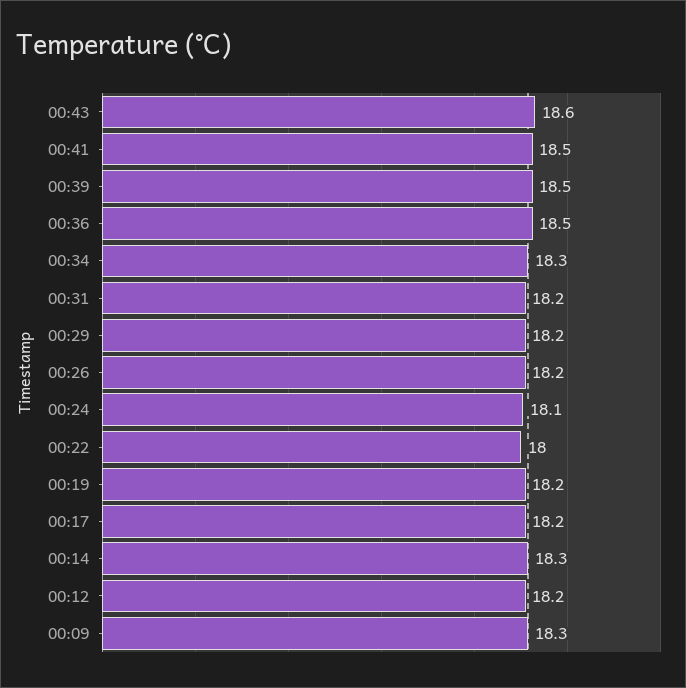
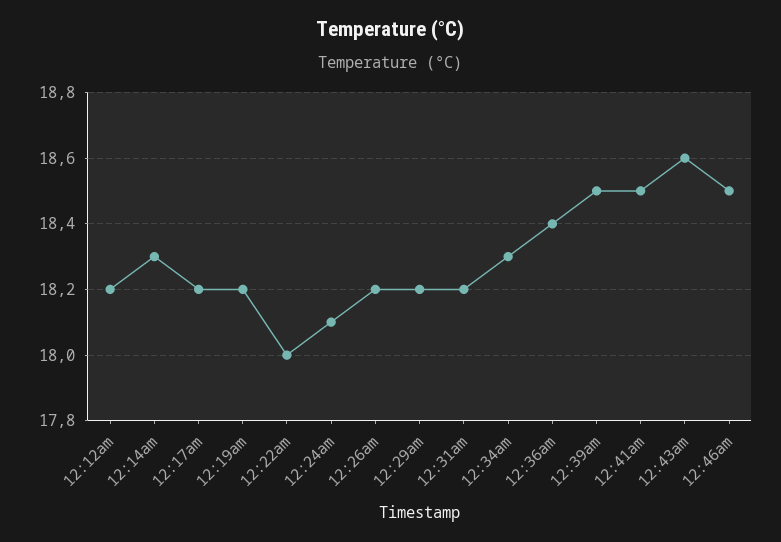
00:36: 18.5 -> 18.4
00:09: 18.3 -> none
12:46am: none -> 18.5

